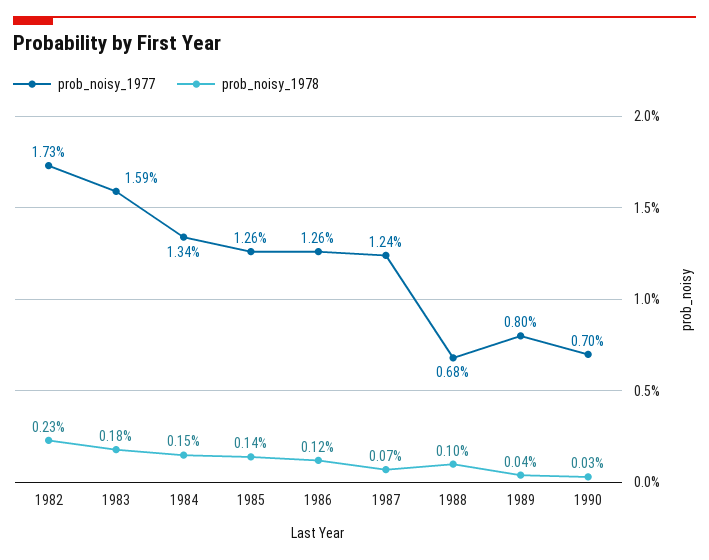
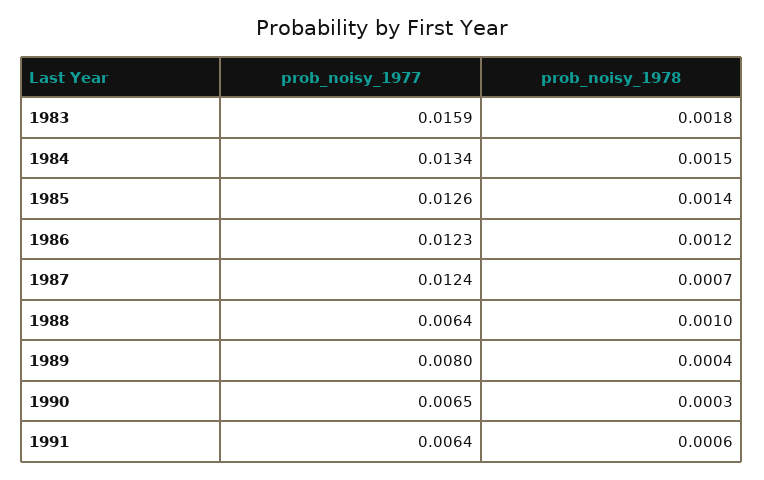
prob_noisy_1977, 1982: 0.0173 -> none
prob_noisy_1978, 1982: 0.0023 -> none
prob_noisy_1977, 1986: 0.0126 -> 0.0123
prob_noisy_1977, 1988: 0.0068 -> 0.0064
prob_noisy_1977, 1990: 0.007 -> 0.0065
prob_noisy_1977, 1991: none -> 0.0064
prob_noisy_1978, 1991: none -> 0.0006

